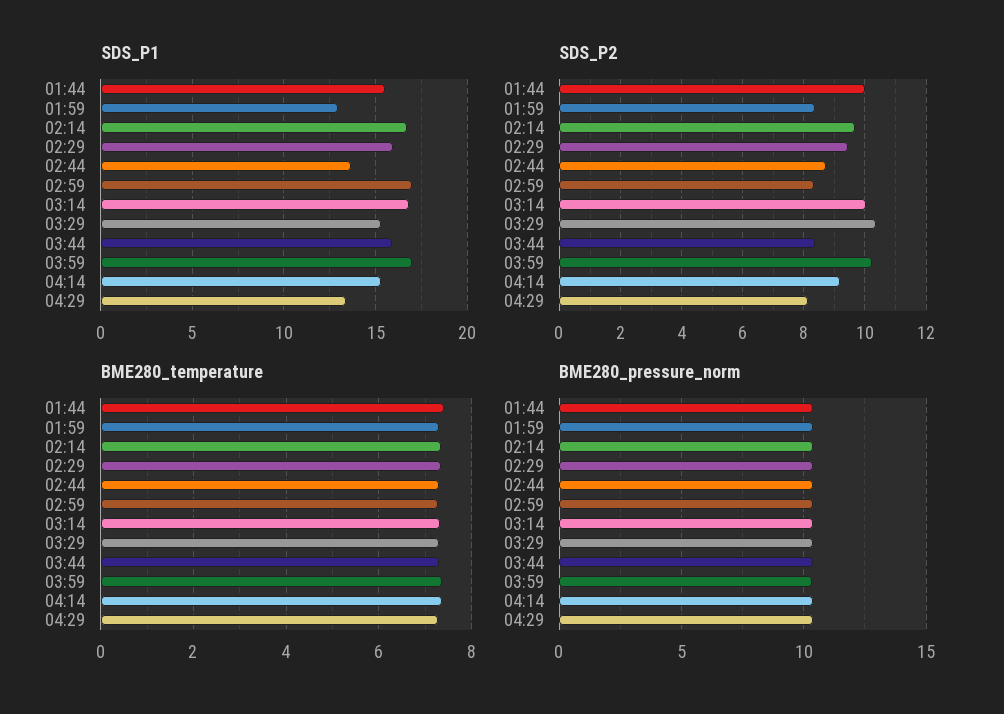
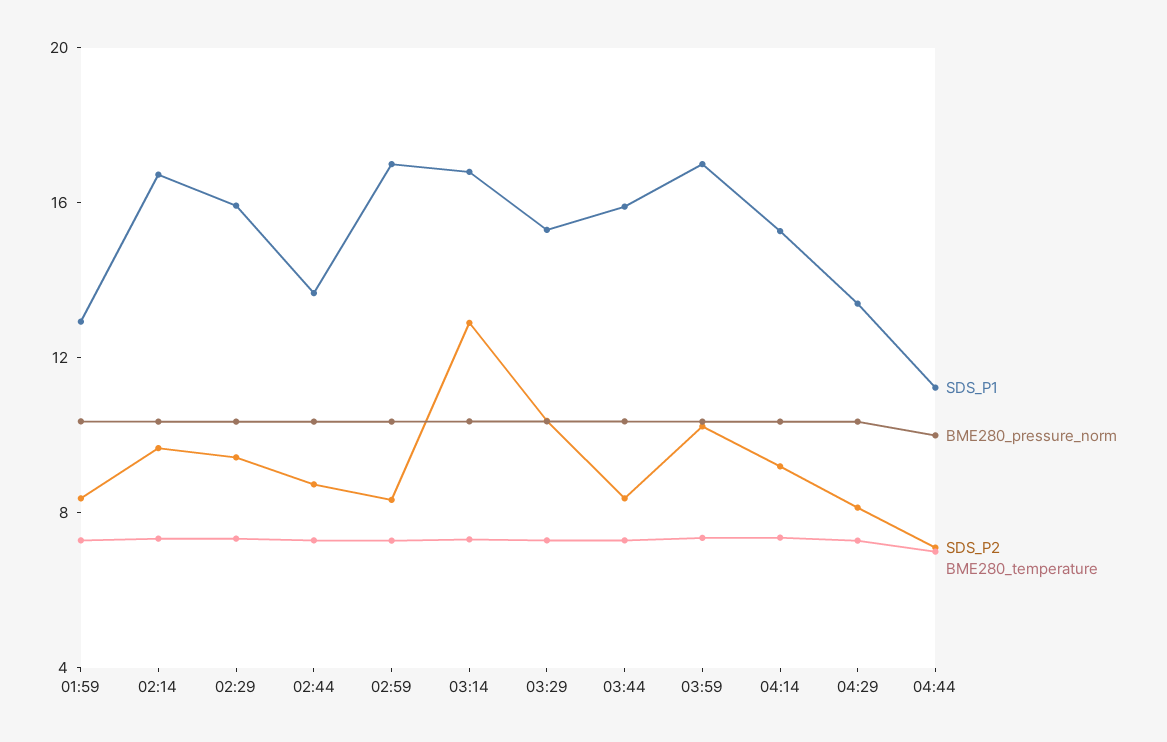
SDS_P1, 01:44: 15.5 -> none
SDS_P2, 01:44: 10 -> none
SDS_P2, 03:14: 10 -> 13
BME280_temperature, 01:44: 7.4 -> none
BME280_pressure_norm, 01:44: 10.5 -> none
SDS_P1, 04:44: none -> 11
BME280_pressure_norm, 04:44: none -> 10
SDS_P2, 04:44: none -> 7
BME280_temperature, 04:44: none -> 7

